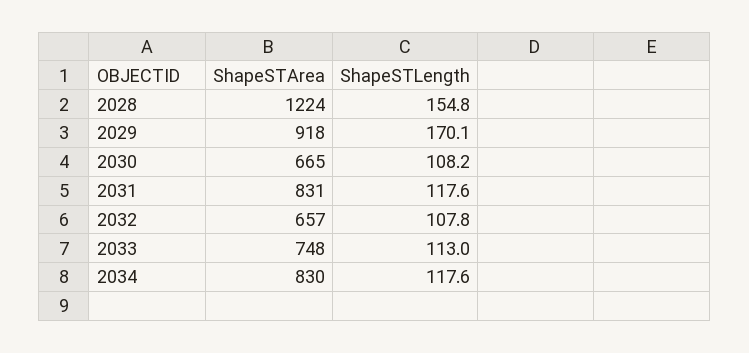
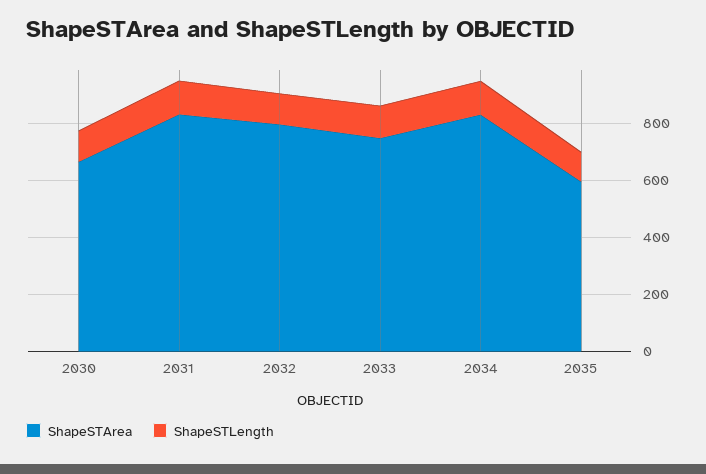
ShapeSTArea, 2028: 1224 -> none
ShapeSTLength, 2028: 154.8 -> none
ShapeSTArea, 2029: 918 -> none
ShapeSTLength, 2029: 170.1 -> none
ShapeSTArea, 2032: 657 -> 800
ShapeSTArea, 2035: none -> 600
ShapeSTLength, 2035: none -> 100

